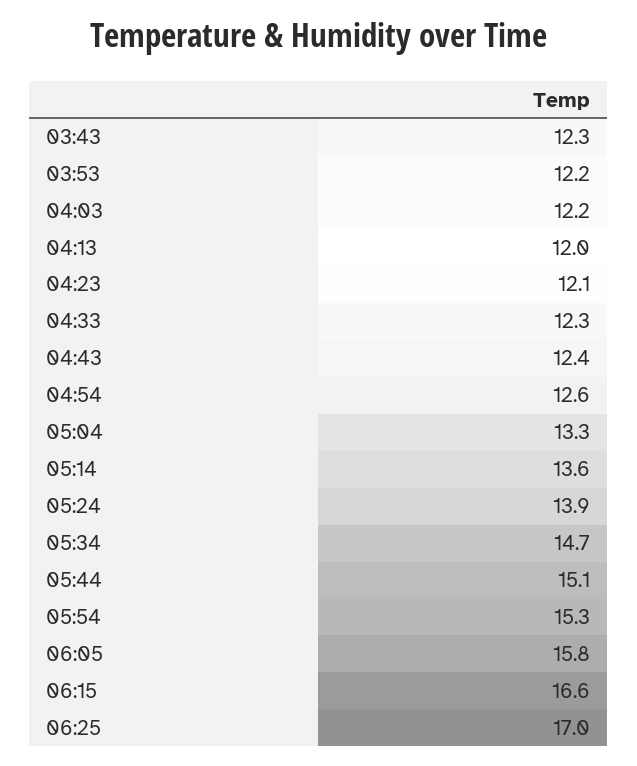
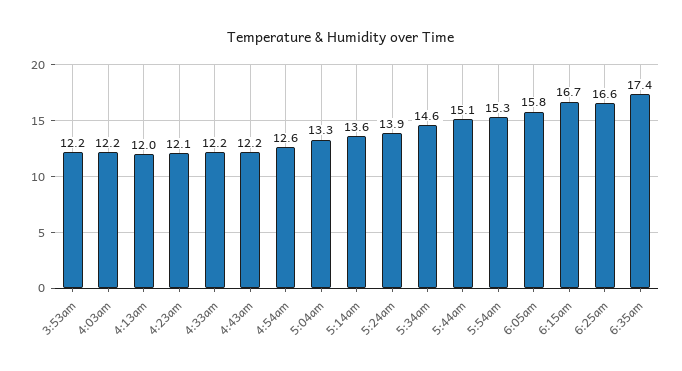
03:43: 12.3 -> none
04:33: 12.3 -> 12.2
04:43: 12.4 -> 12.2
05:34: 14.7 -> 14.6
06:15: 16.6 -> 16.7
06:25: 17 -> 16.6
6:35am: none -> 17.4

